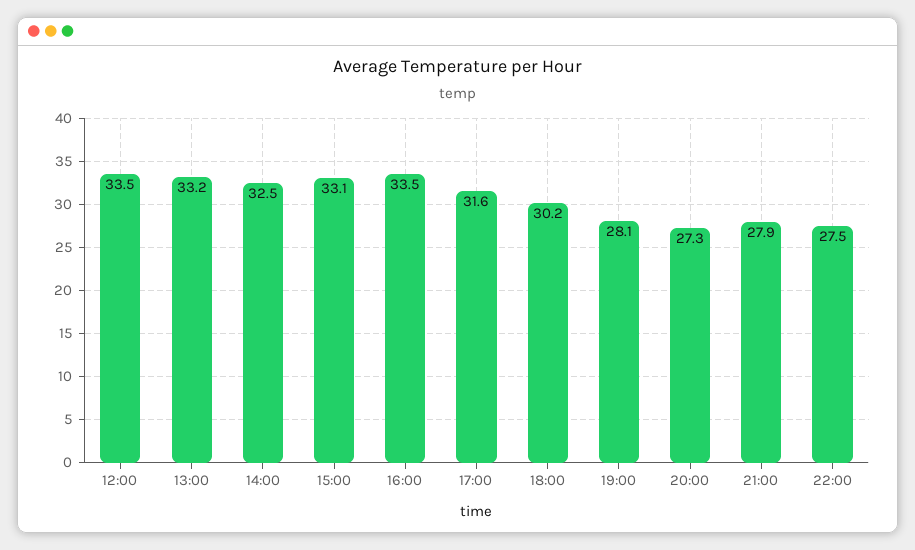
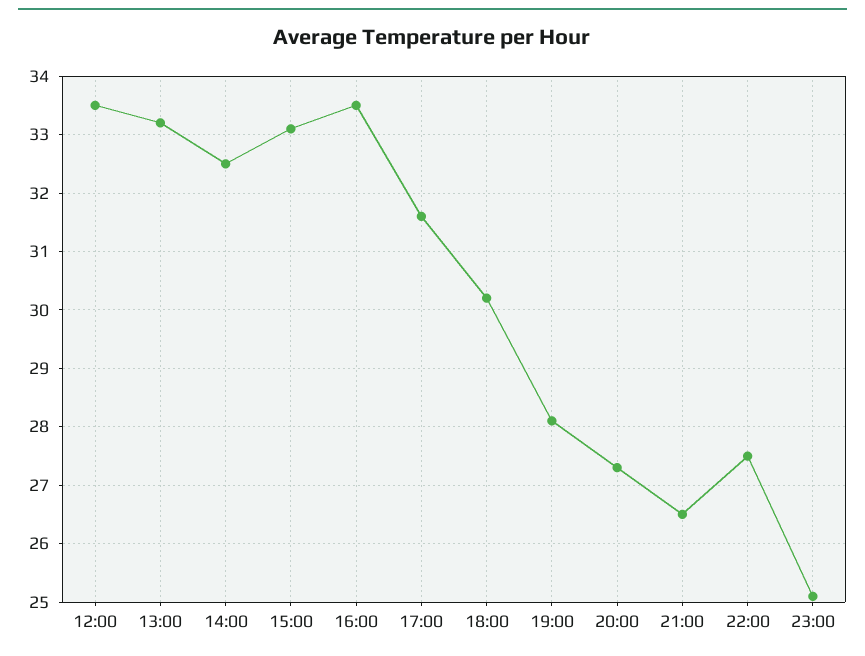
21:00: 27.9 -> 26.5
23:00: none -> 25

